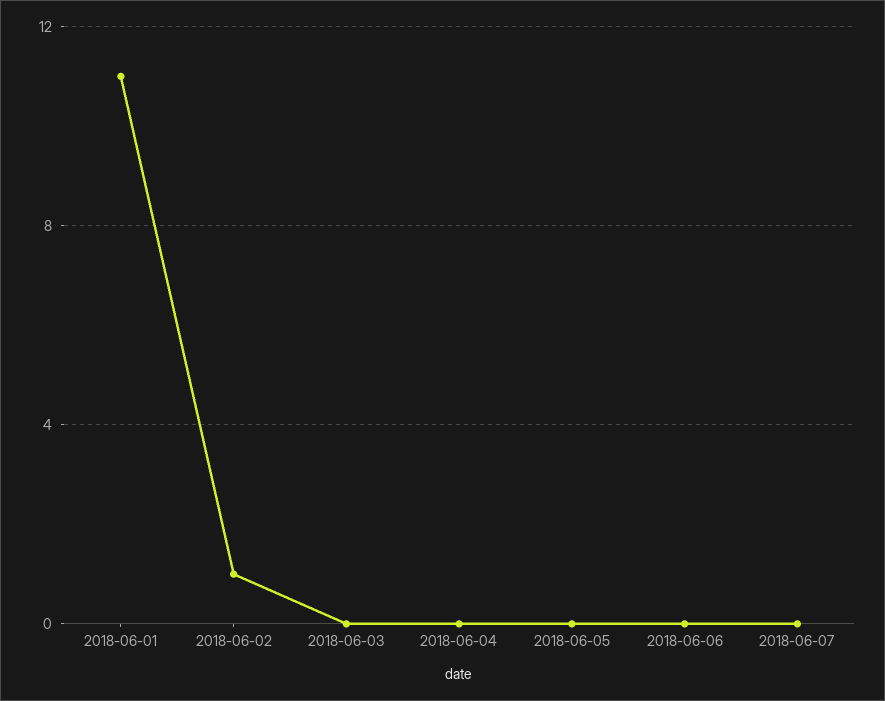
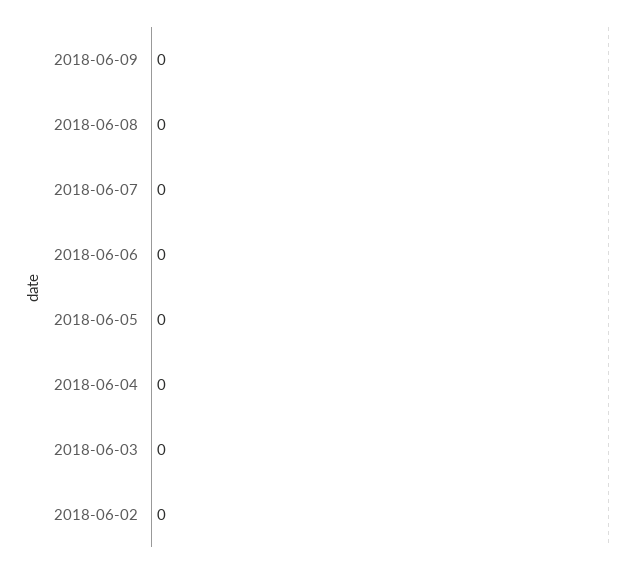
2018-06-01: 11 -> none
2018-06-02: 1 -> 0
2018-06-09: none -> 0
2018-06-08: none -> 0

